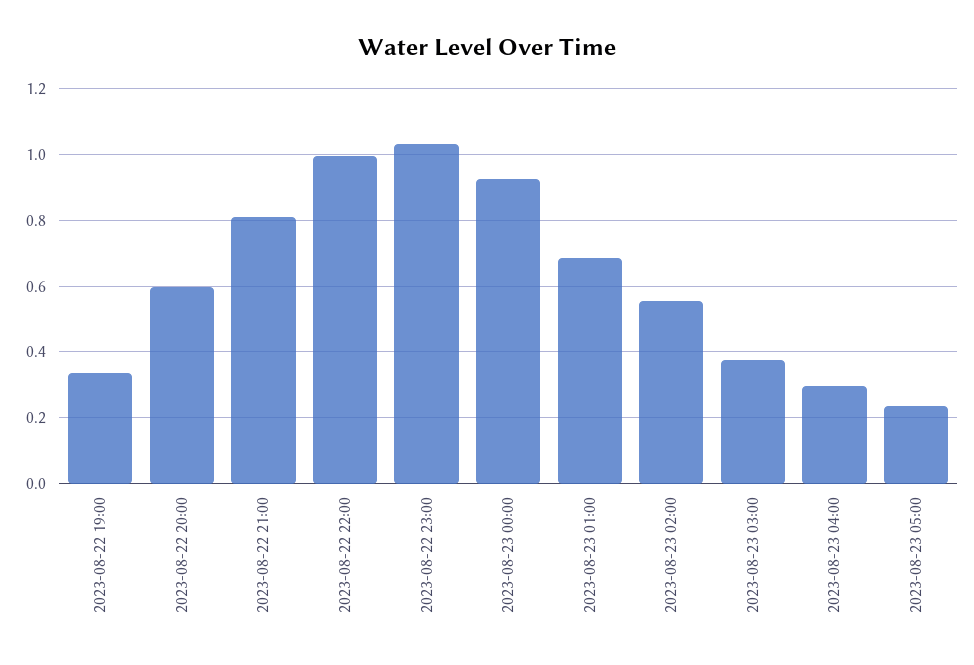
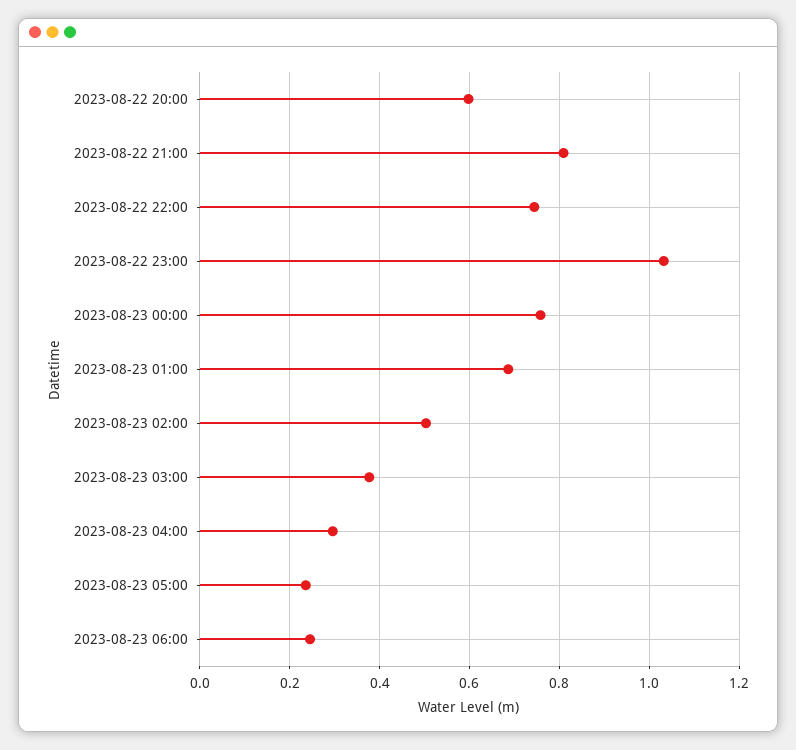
2023-08-22 19:00: 0.34 -> none
2023-08-22 22:00: 1 -> 0.74
2023-08-23 00:00: 0.92 -> 0.76
2023-08-23 02:00: 0.56 -> 0.5
2023-08-23 06:00: none -> 0.24

